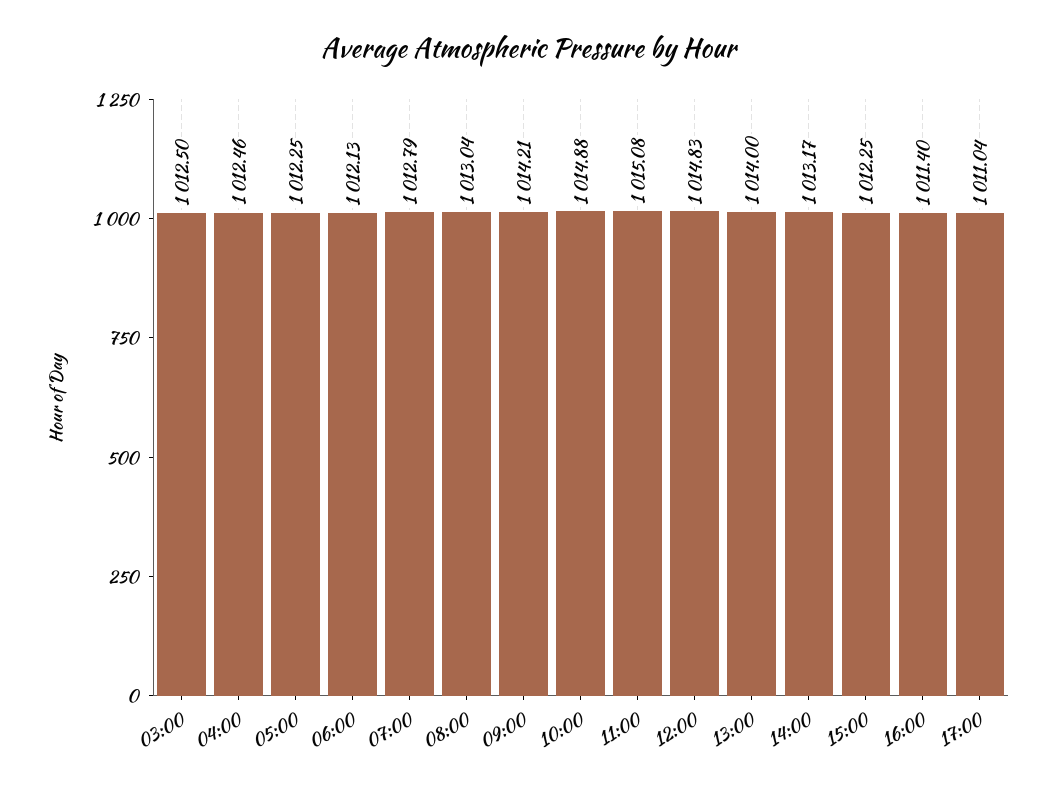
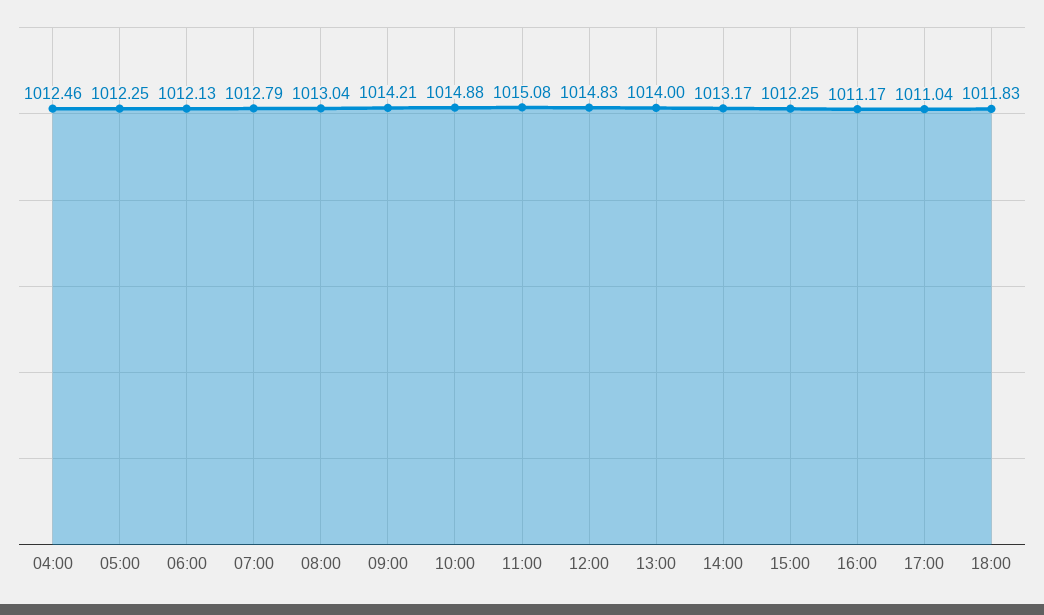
03:00: 1012.5 -> none
16:00: 1011.4 -> 1011.17
18:00: none -> 1011.83

